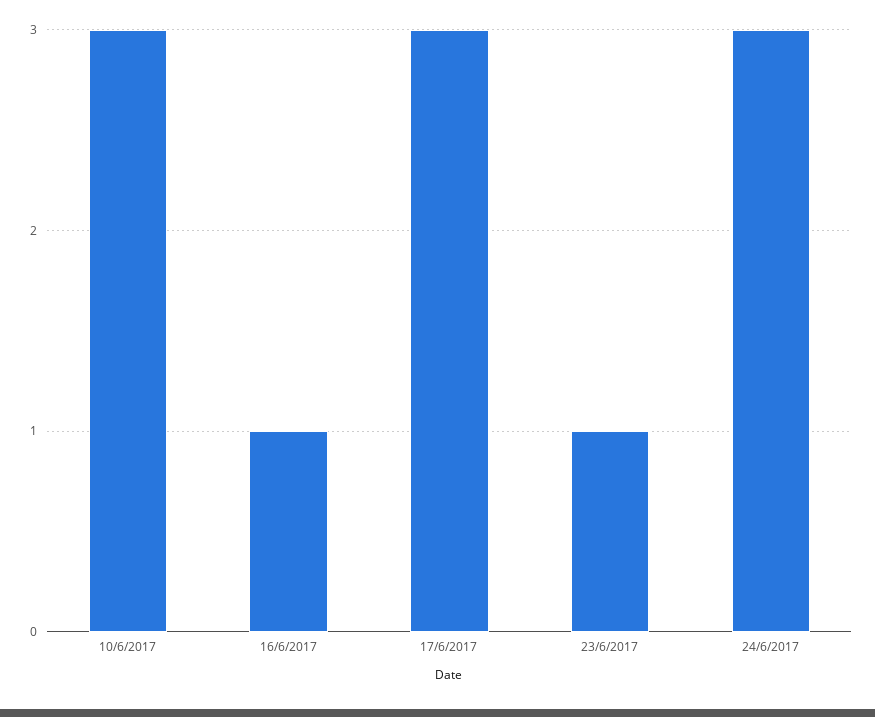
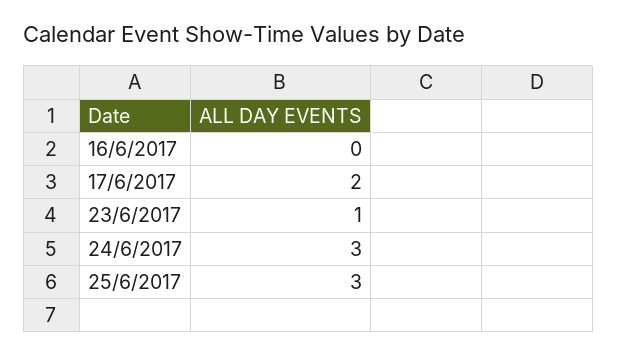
10/6/2017: 3 -> none
16/6/2017: 1 -> 0
17/6/2017: 3 -> 2
25/6/2017: none -> 3

